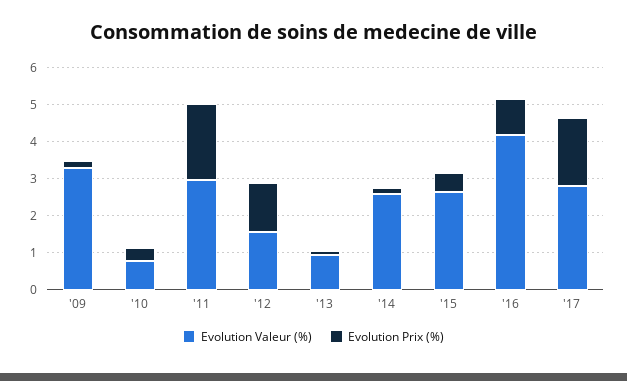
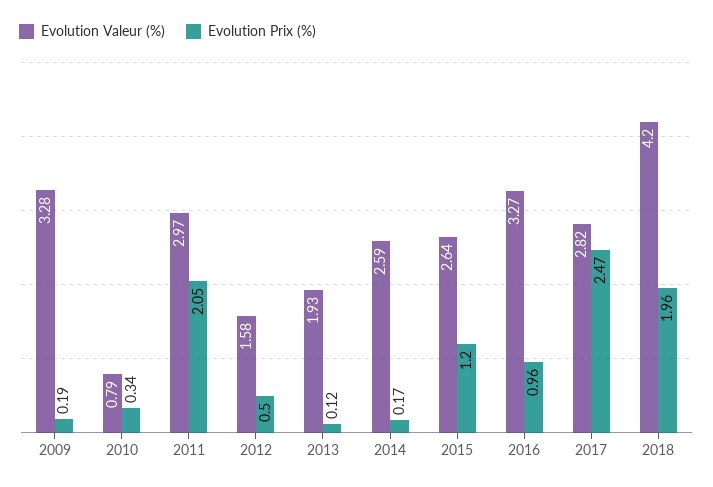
Evolution Prix (%), '12: 1.25 -> 0.5
Evolution Valeur (%), '13: 1 -> 1.93
Evolution Prix (%), '15: 0.5 -> 1.2
Evolution Valeur (%), '16: 4.25 -> 3.27
Evolution Prix (%), '17: 1.75 -> 2.47
Evolution Valeur (%), 2018: none -> 4.2
Evolution Prix (%), 2018: none -> 1.96

